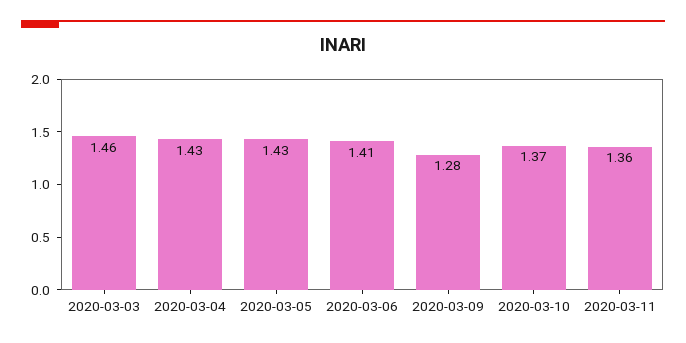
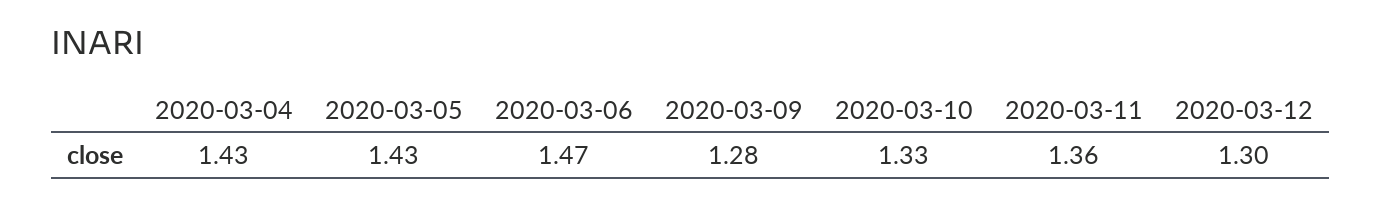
2020-03-03: 1.46 -> none
2020-03-06: 1.41 -> 1.47
2020-03-10: 1.37 -> 1.33
2020-03-12: none -> 1.3

